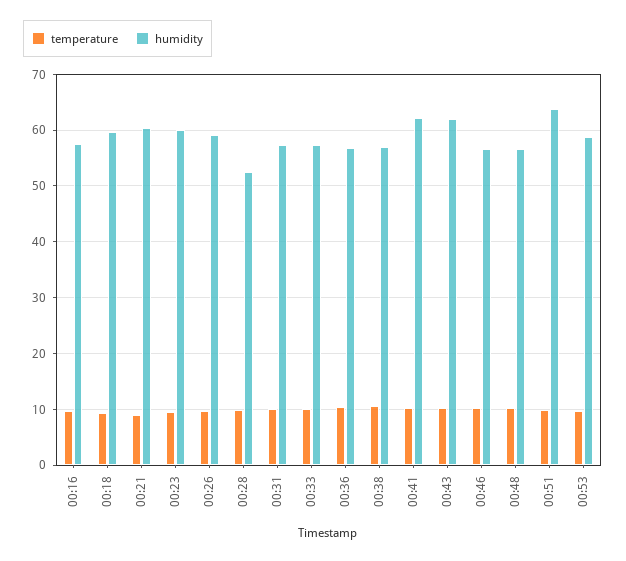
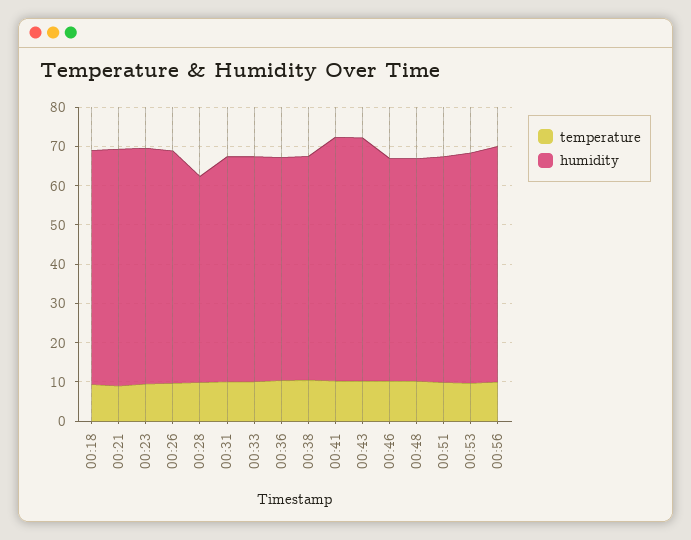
temperature, 00:16: 10 -> none
humidity, 00:16: 58 -> none
humidity, 00:51: 64 -> 57.5
temperature, 00:56: none -> 10
humidity, 00:56: none -> 60

